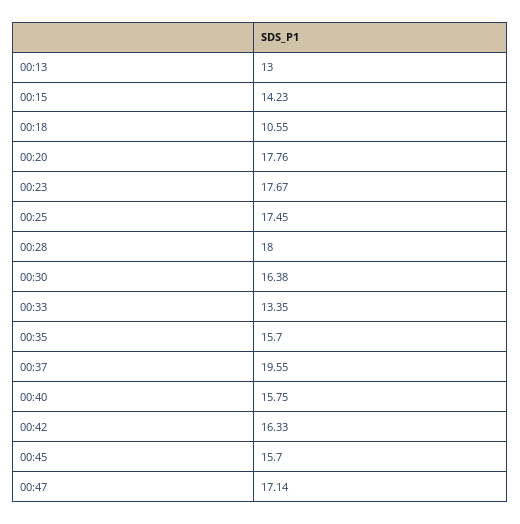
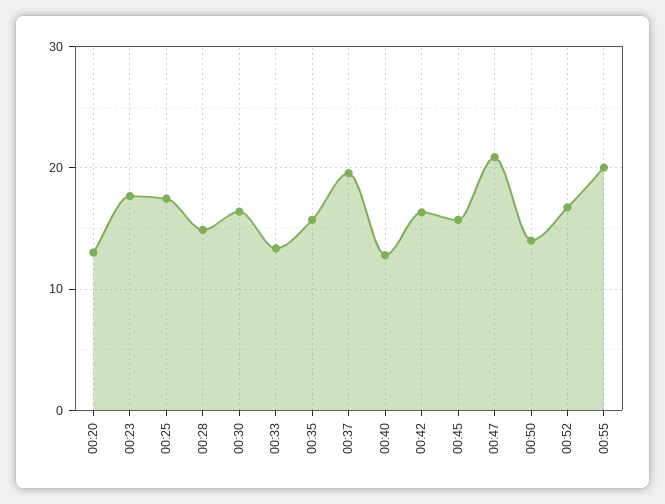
00:13: 13 -> none
00:15: 14.23 -> none
00:18: 10.55 -> none
00:20: 17.76 -> 13
00:28: 18 -> 15
00:40: 15.75 -> 13
00:47: 17.14 -> 21
00:50: none -> 14
00:52: none -> 17
00:55: none -> 20

